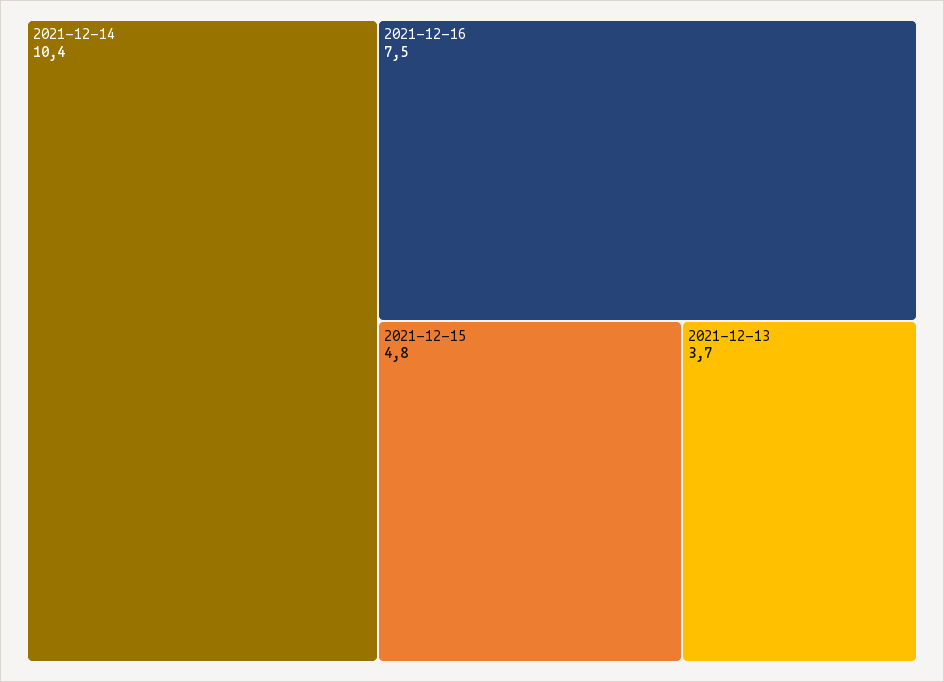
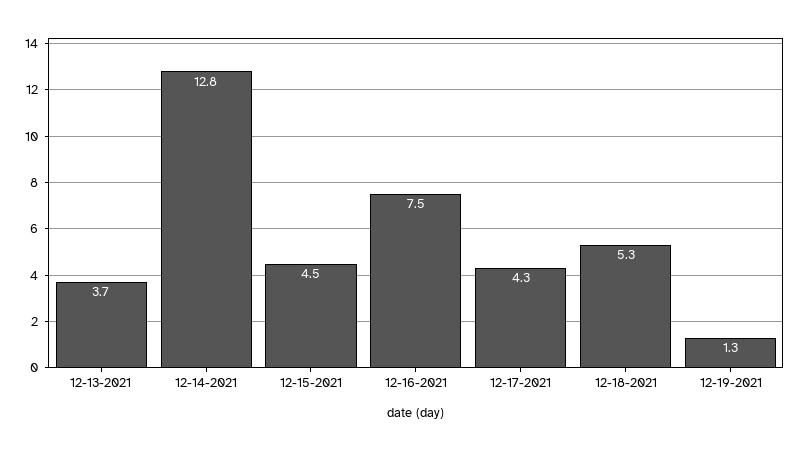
2021-12-14: 10.4 -> 12.8
2021-12-15: 4.8 -> 4.5
12-17-2021: none -> 4.3
12-18-2021: none -> 5.3
12-19-2021: none -> 1.3

